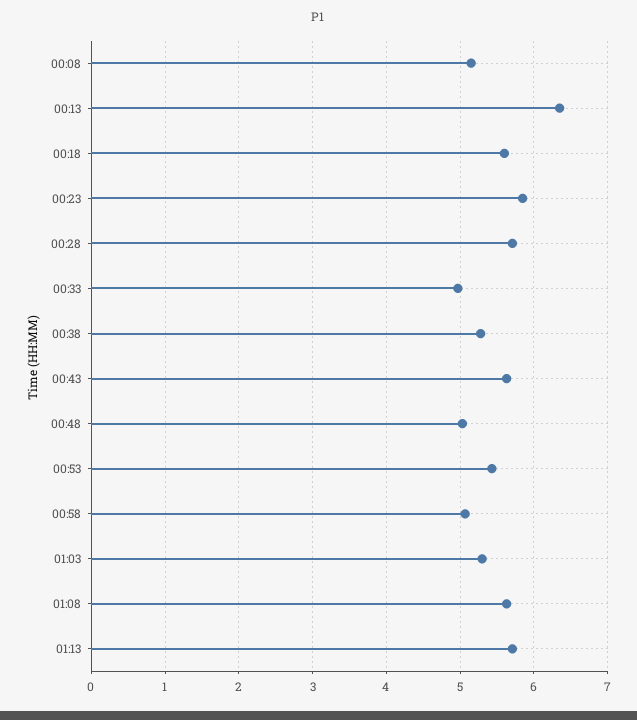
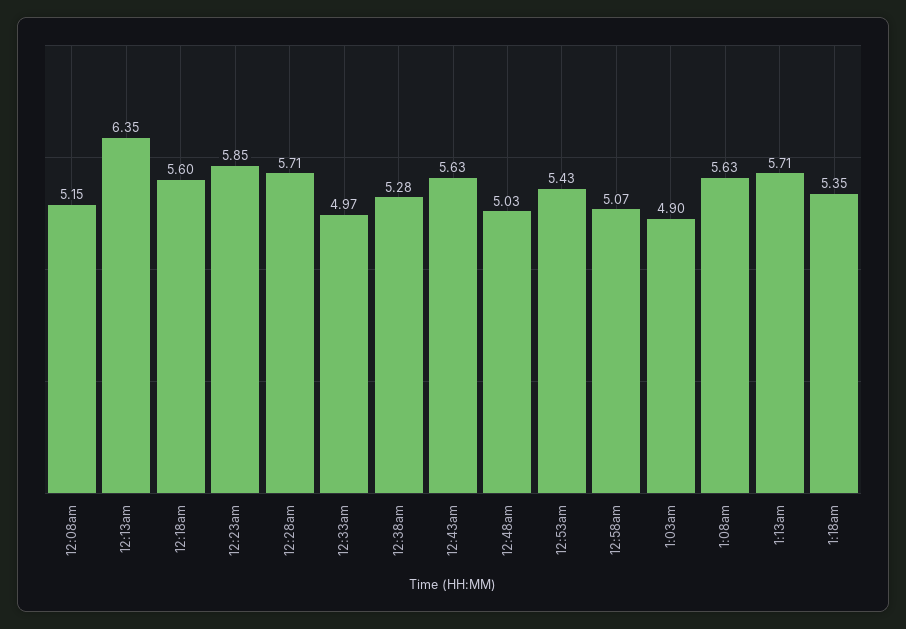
01:03: 5.3 -> 4.9
1:18am: none -> 5.35

